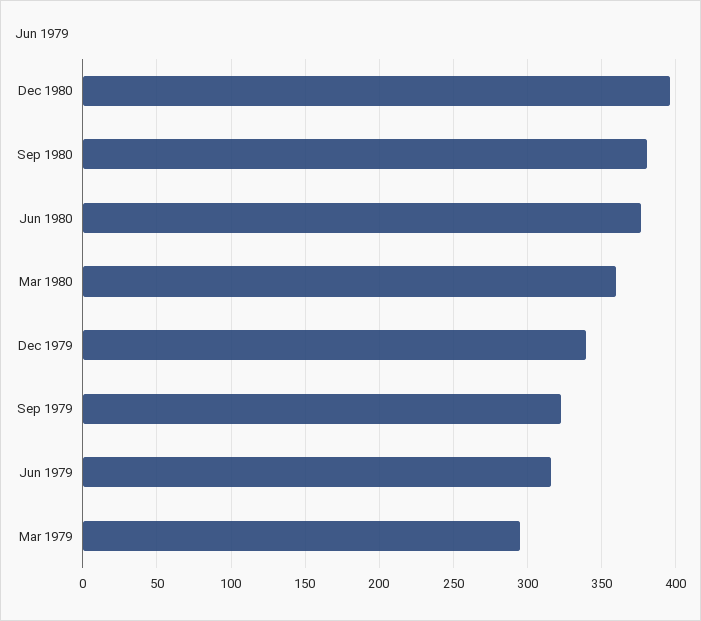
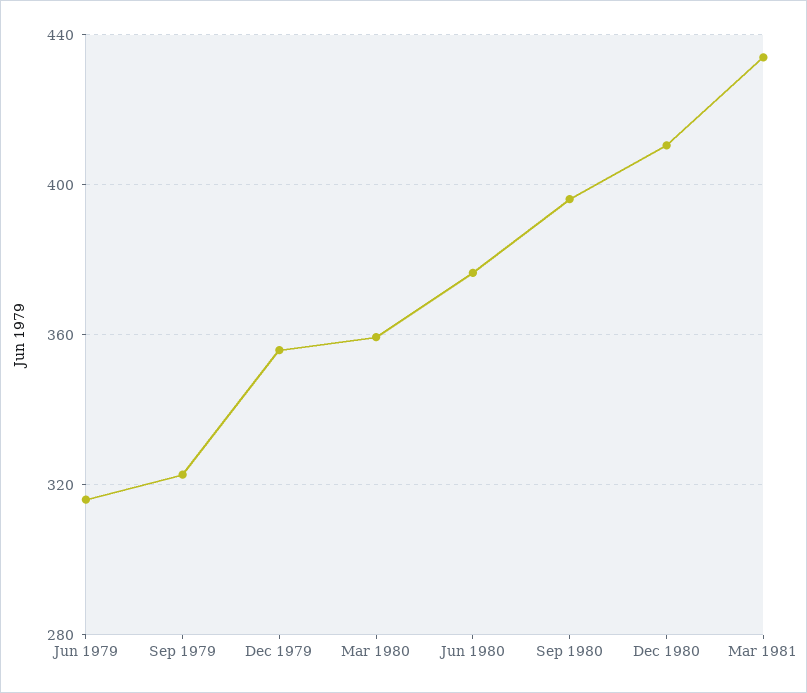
Dec 1980: 395 -> 410
Sep 1980: 380 -> 395
Dec 1979: 340 -> 355
Mar 1979: 295 -> none
Mar 1981: none -> 435

